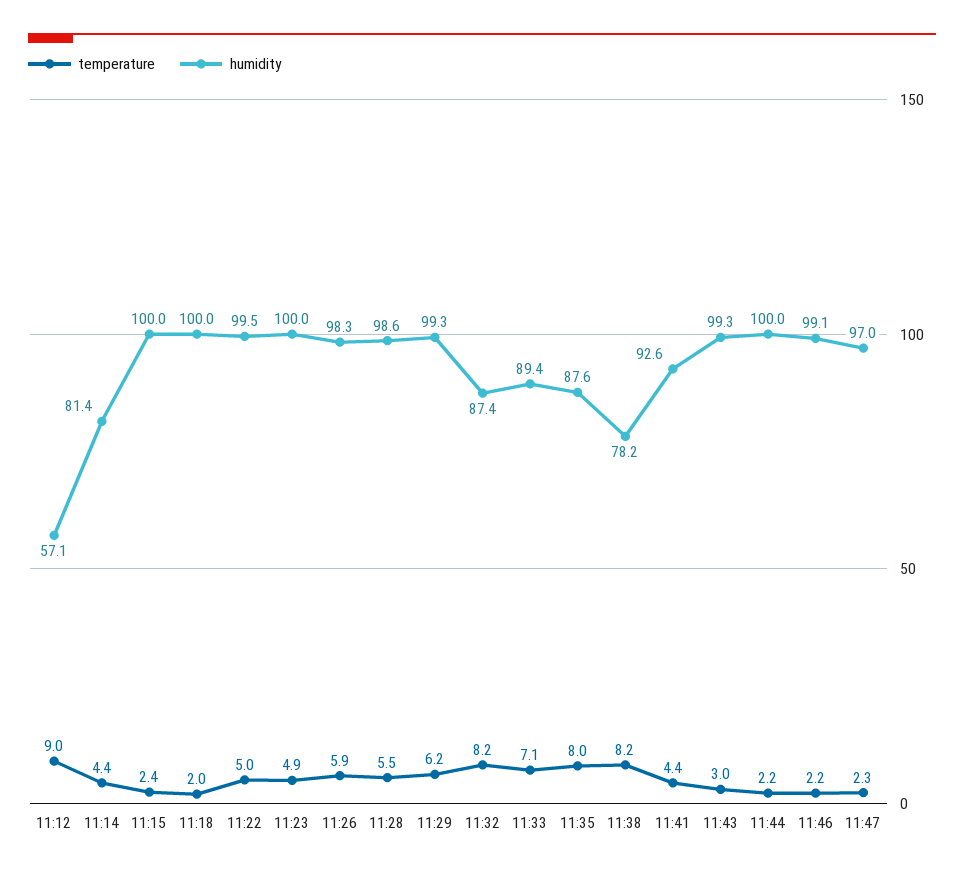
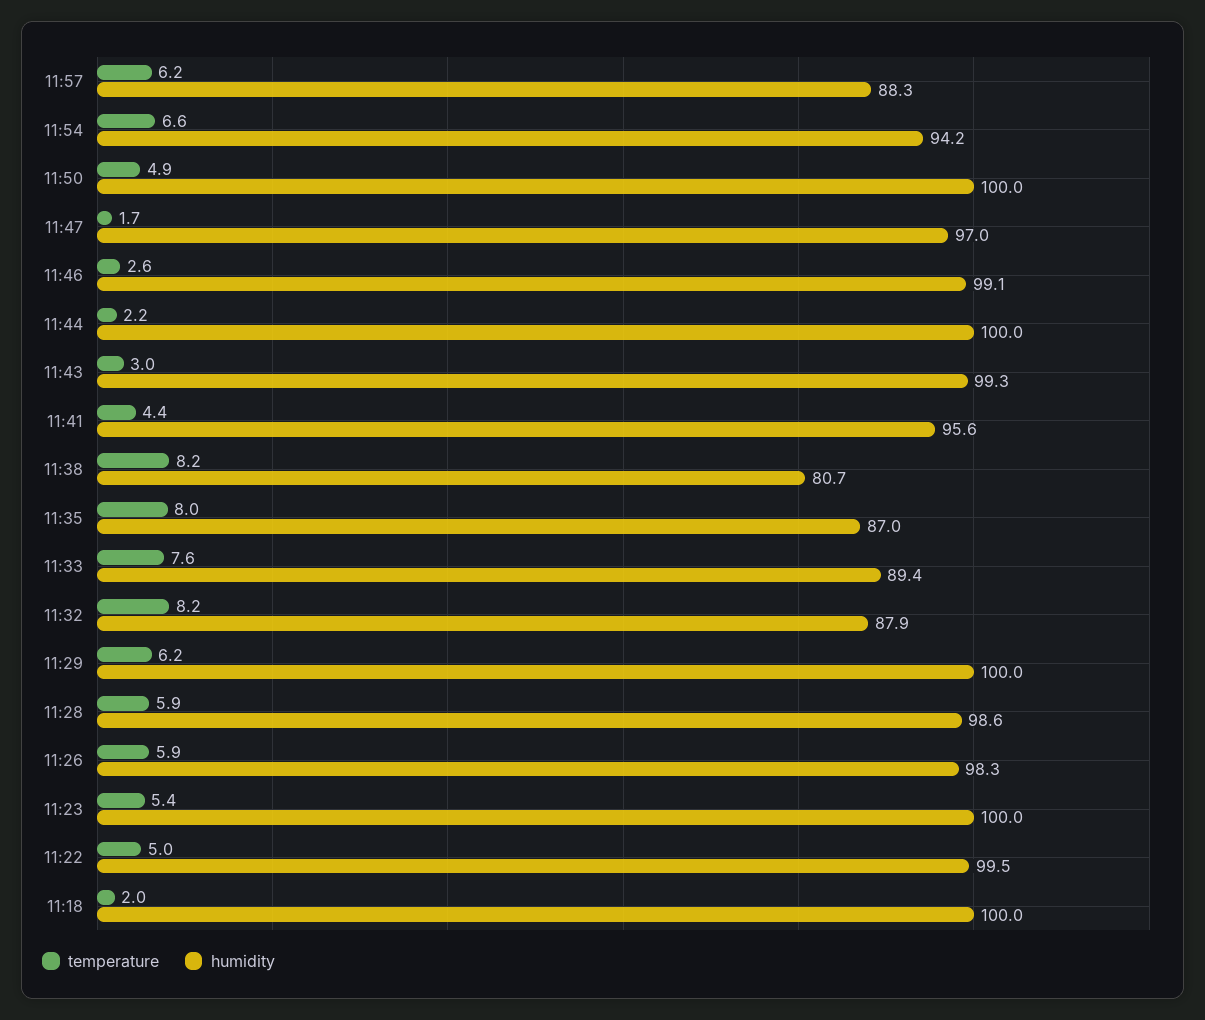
temperature, 11:12: 9 -> none
humidity, 11:12: 57.1 -> none
temperature, 11:14: 4.4 -> none
humidity, 11:14: 81.4 -> none
temperature, 11:15: 2.4 -> none
humidity, 11:15: 100 -> none
temperature, 11:23: 4.9 -> 5.4
temperature, 11:28: 5.5 -> 5.9
humidity, 11:29: 99.3 -> 100
humidity, 11:32: 87.4 -> 87.9
temperature, 11:33: 7.1 -> 7.6
humidity, 11:35: 87.6 -> 87
humidity, 11:38: 78.2 -> 80.7
humidity, 11:41: 92.6 -> 95.6
temperature, 11:46: 2.2 -> 2.6
temperature, 11:47: 2.3 -> 1.7
temperature, 11:57: none -> 6.2
humidity, 11:57: none -> 88.3
temperature, 11:54: none -> 6.6
humidity, 11:54: none -> 94.2
temperature, 11:50: none -> 4.9
humidity, 11:50: none -> 100

